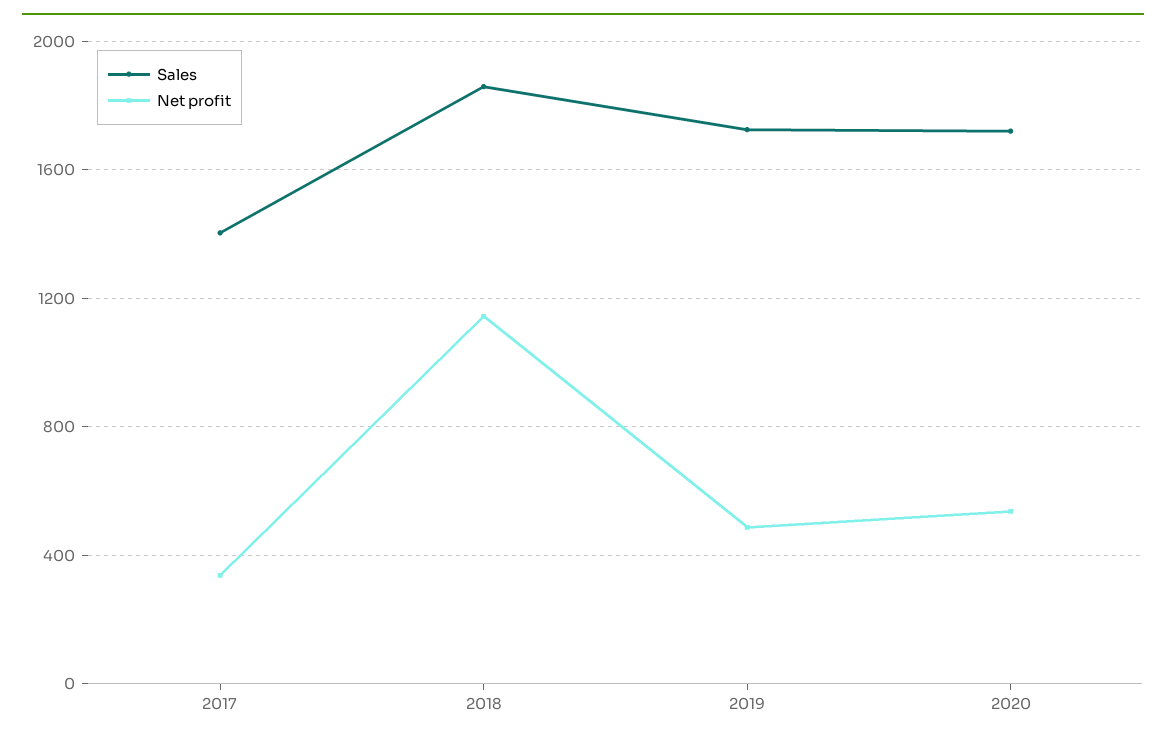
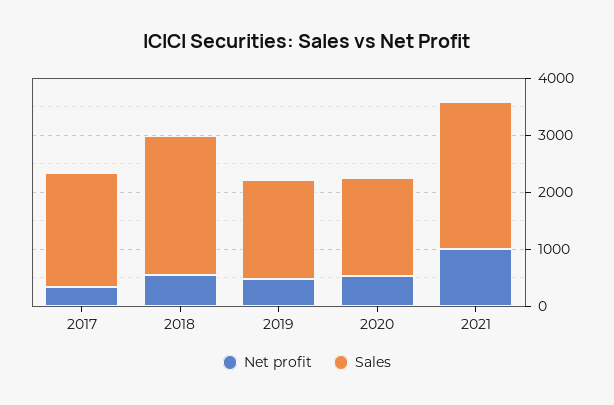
Sales, 2017: 1400 -> 2000
Sales, 2018: 1850 -> 2400
Net profit, 2018: 1150 -> 600
Net profit, 2021: none -> 1000
Sales, 2021: none -> 2600

